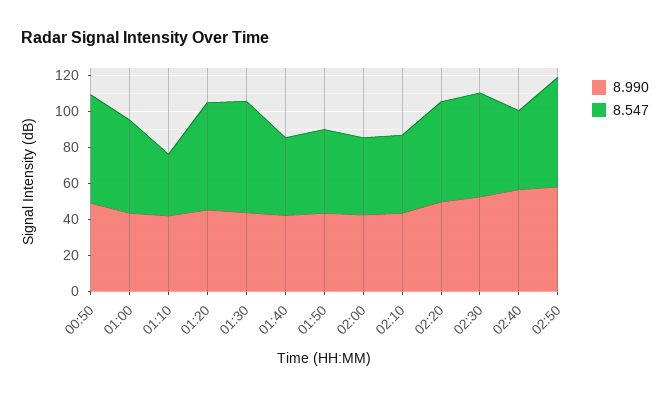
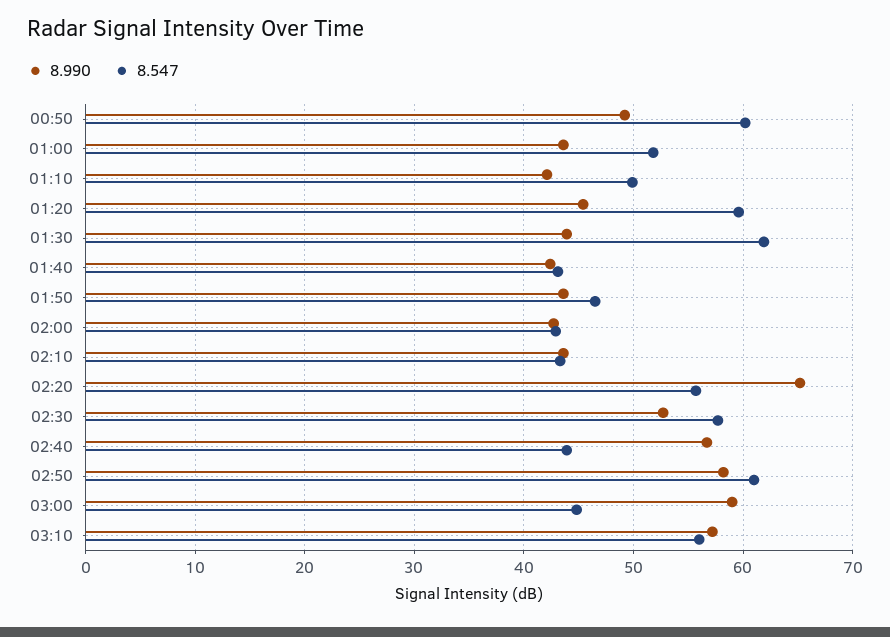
8.547, 01:10: 35 -> 50
8.990, 02:20: 50 -> 65
8.990, 03:00: none -> 59
8.547, 03:00: none -> 45
8.990, 03:10: none -> 57
8.547, 03:10: none -> 56

